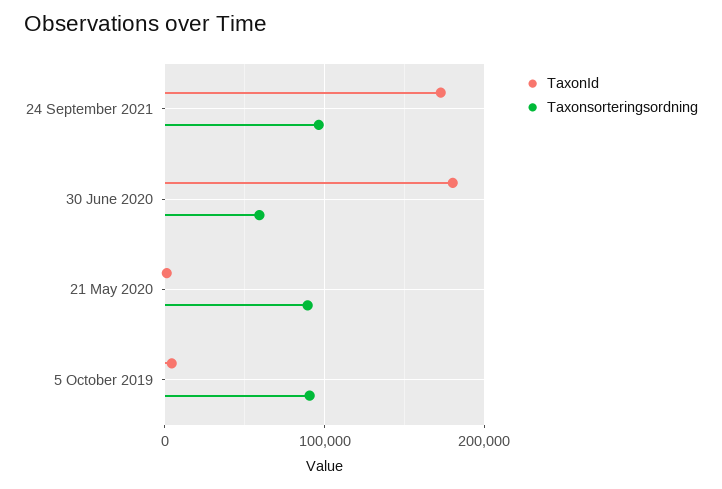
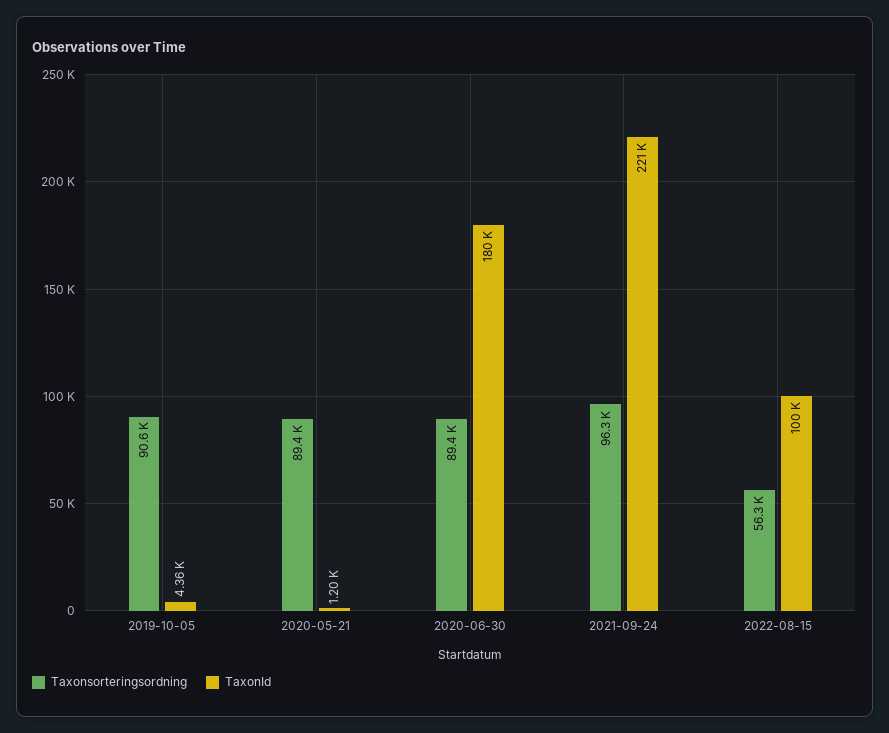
TaxonId, 24 September 2021: 170000 -> 221000
Taxonsorteringsordning, 30 June 2020: 60000 -> 89400
Taxonsorteringsordning, 2022-08-15: none -> 56300
TaxonId, 2022-08-15: none -> 100000

